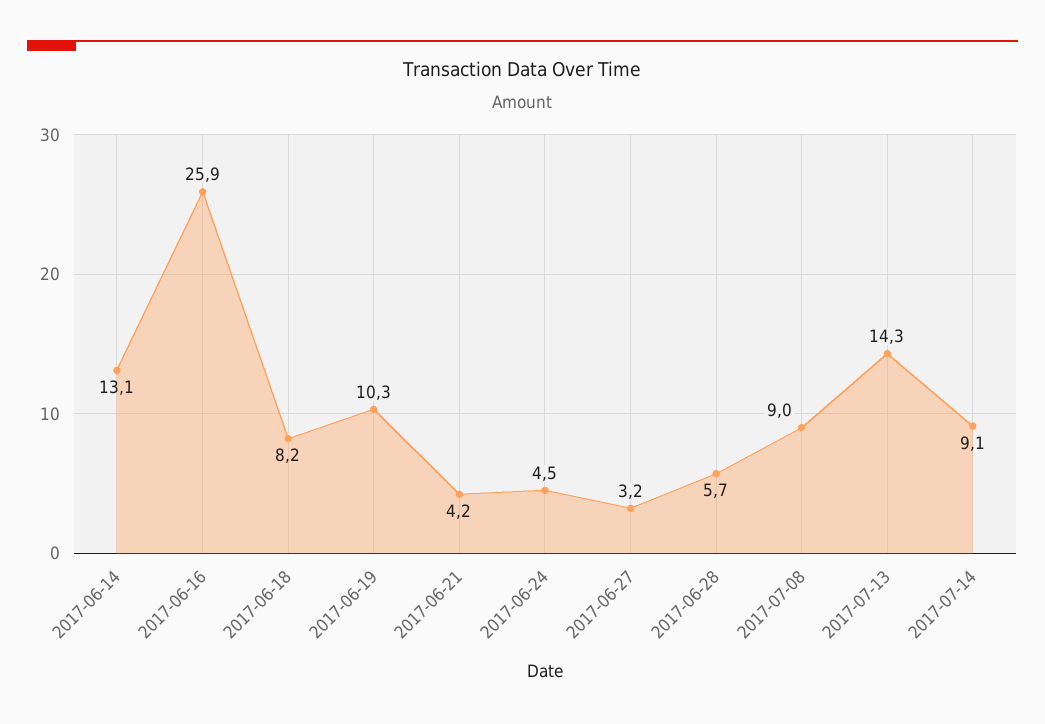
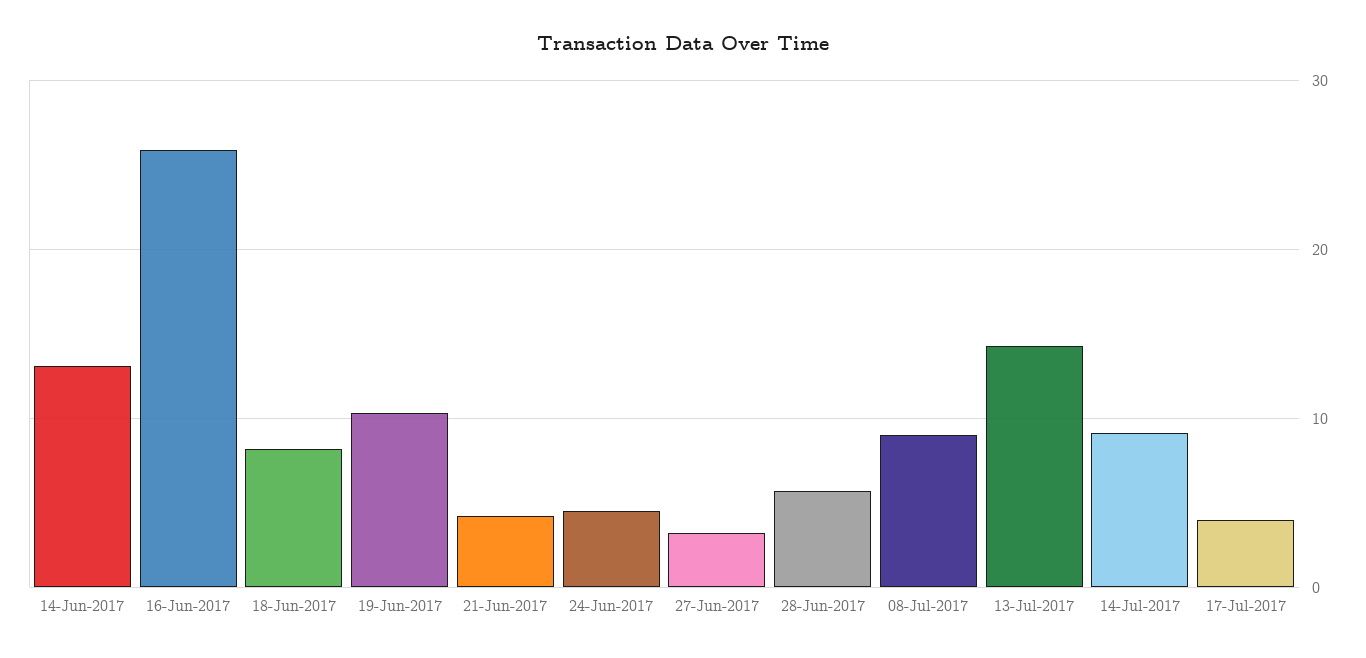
17-Jul-2017: none -> 4

